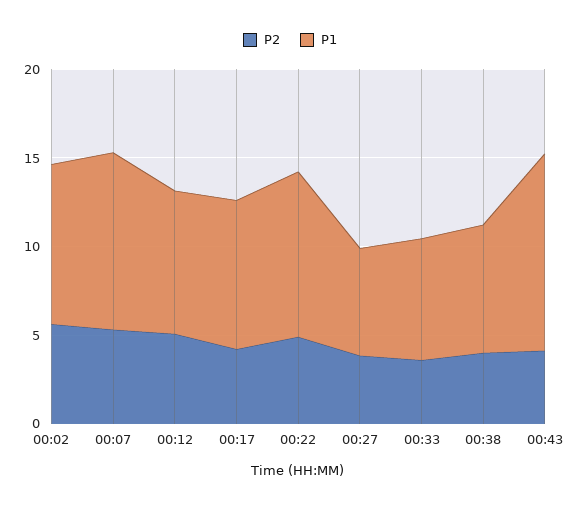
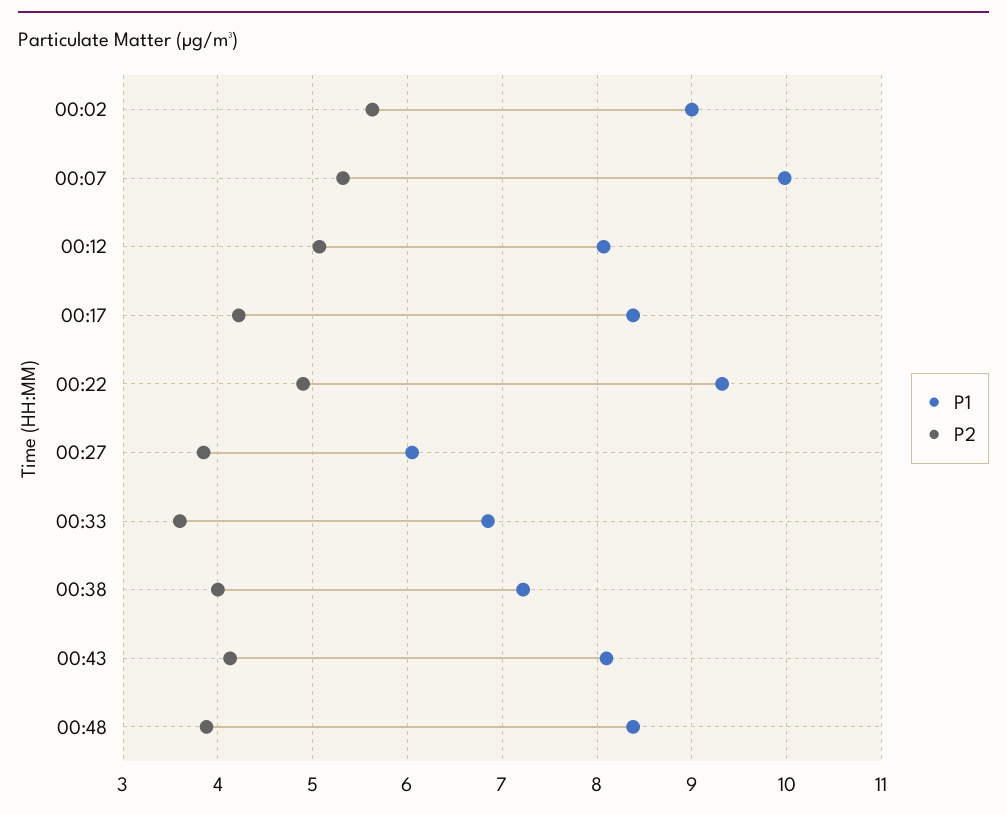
P1, 00:43: 11 -> 8.1
P1, 00:48: none -> 8.4
P2, 00:48: none -> 3.9

